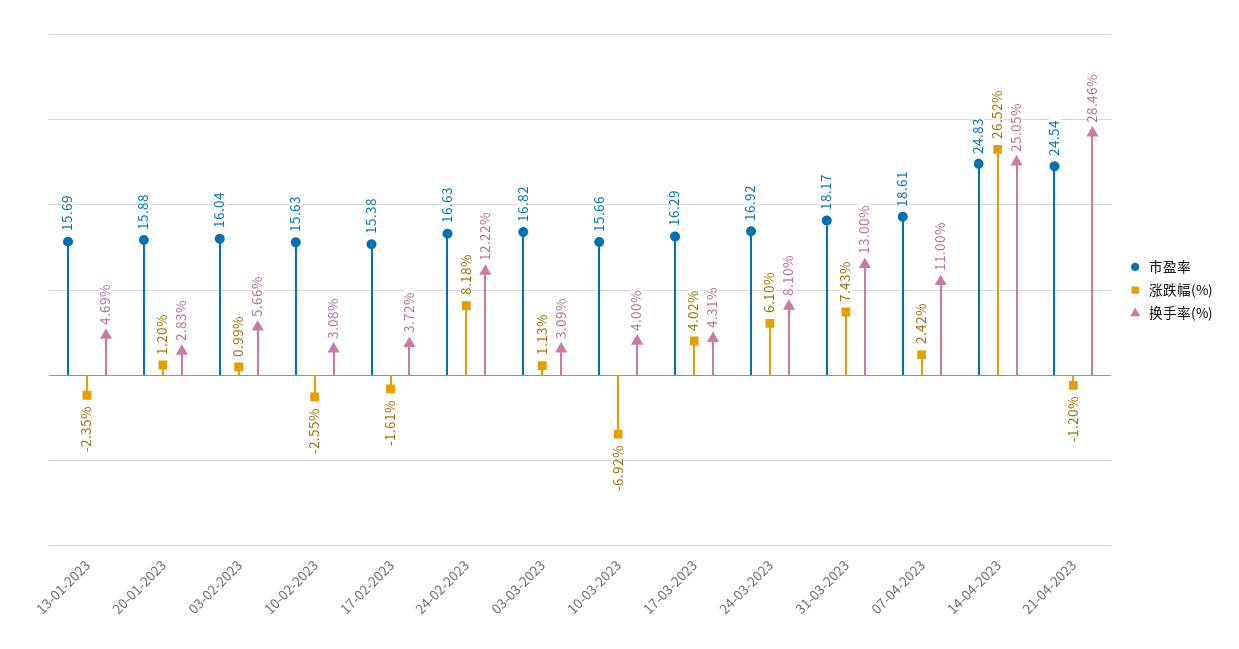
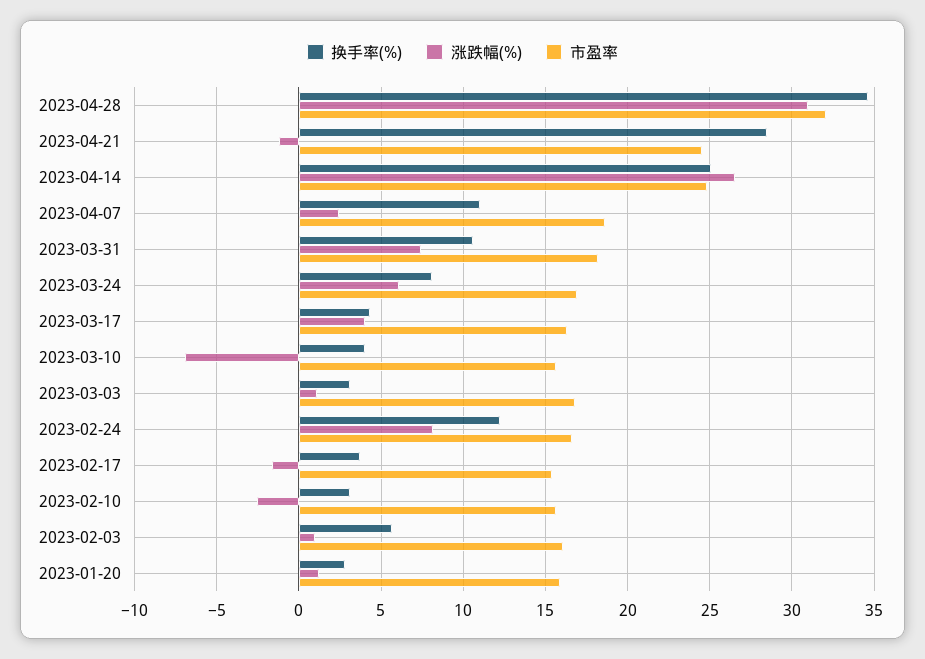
市盈率, 13-01-2023: 15.69 -> none
涨跌幅(%), 13-01-2023: -2.35 -> none
换手率(%), 13-01-2023: 4.69 -> none
换手率(%), 31-03-2023: 13 -> 10.5
换手率(%), 2023-04-28: none -> 34.5
涨跌幅(%), 2023-04-28: none -> 31
市盈率, 2023-04-28: none -> 32

